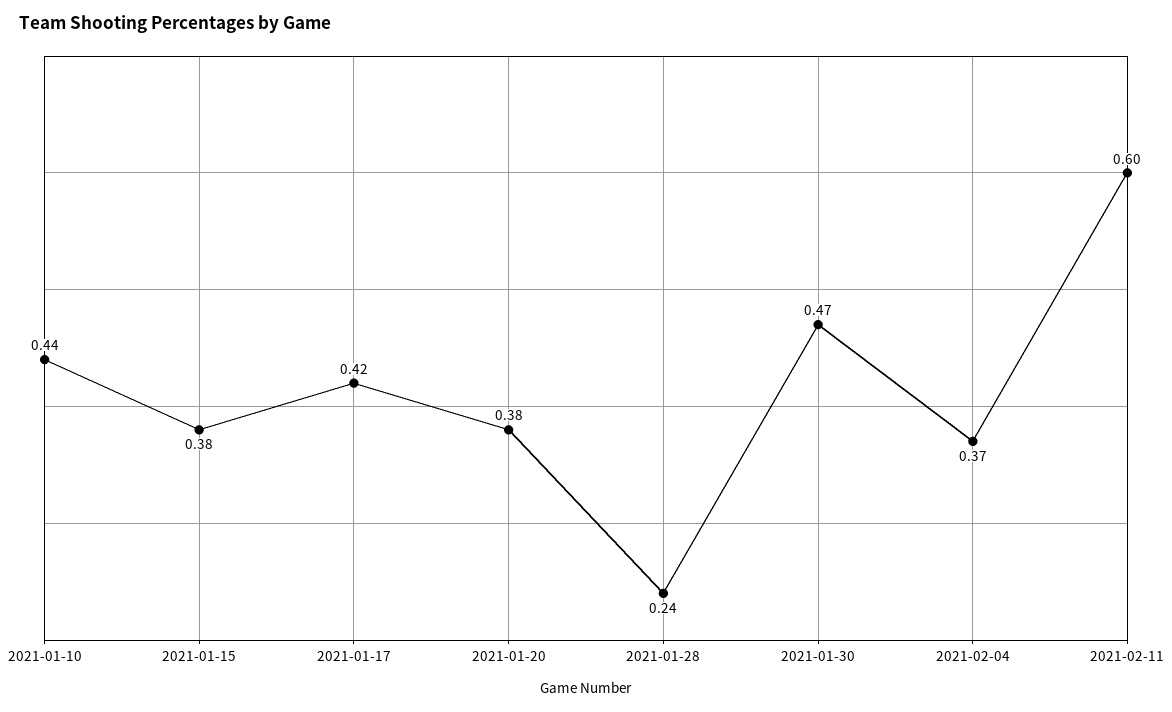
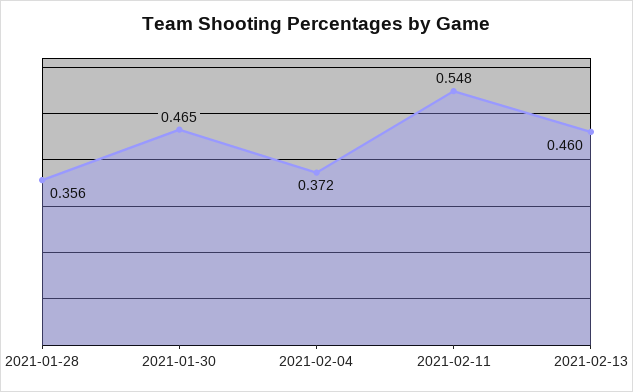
2021-01-10: 0.44 -> none
2021-01-15: 0.38 -> none
2021-01-17: 0.42 -> none
2021-01-20: 0.38 -> none
2021-01-28: 0.24 -> 0.356
2021-02-11: 0.6 -> 0.548
2021-02-13: none -> 0.46

